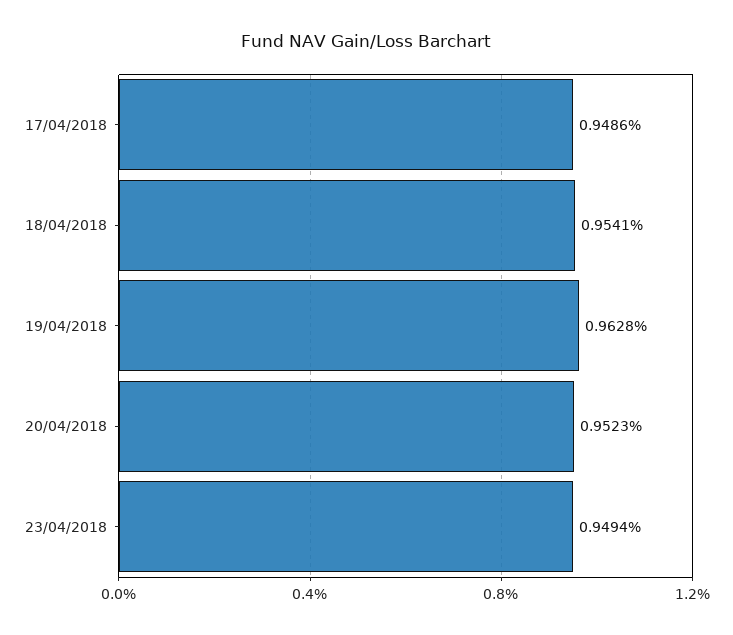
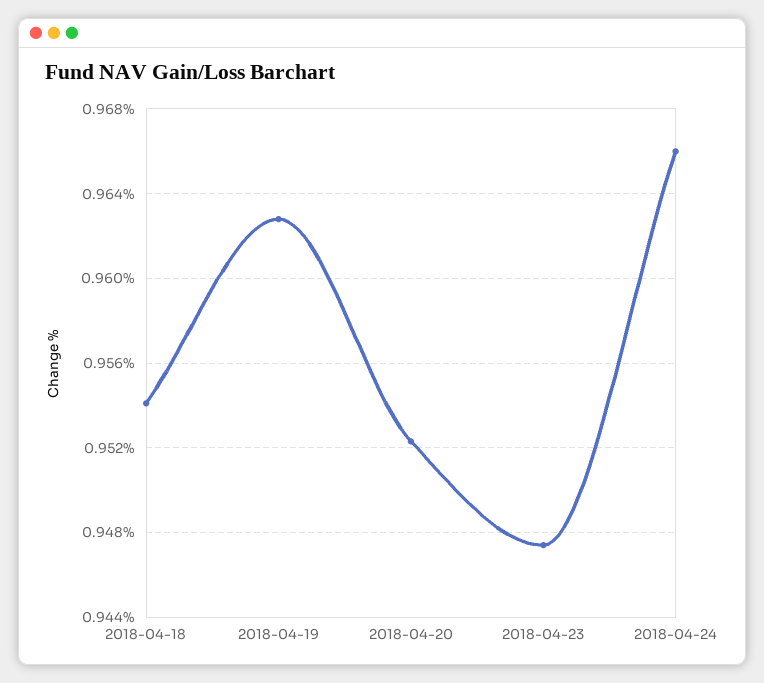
17/04/2018: 0.9486 -> none
23/04/2018: 0.9494 -> 0.9475
2018-04-24: none -> 0.966

